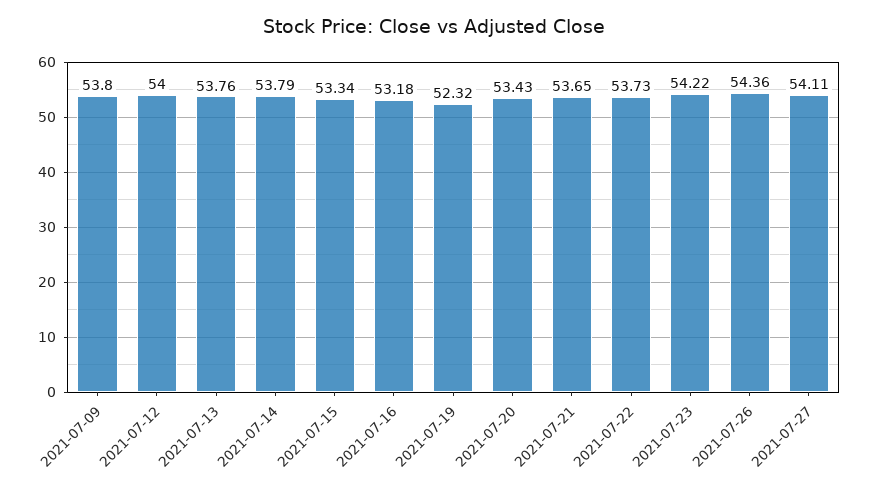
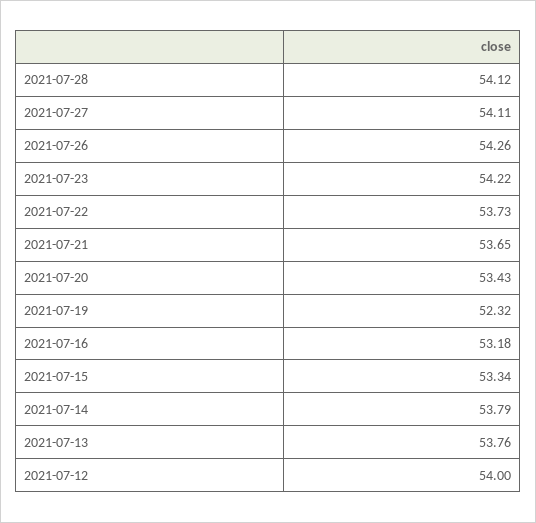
2021-07-09: 53.8 -> none
2021-07-26: 54.36 -> 54.26
2021-07-28: none -> 54.12

